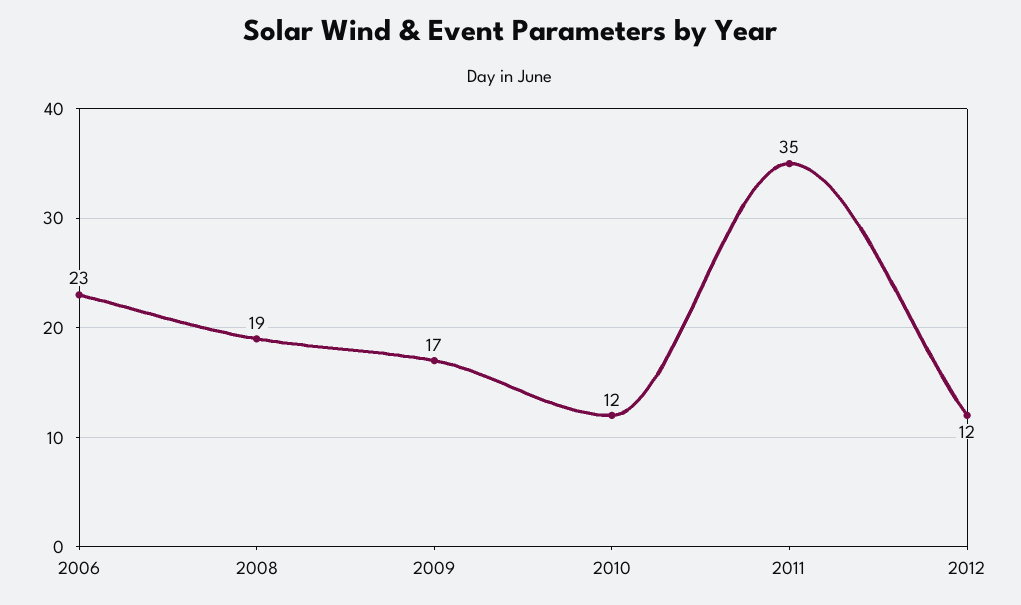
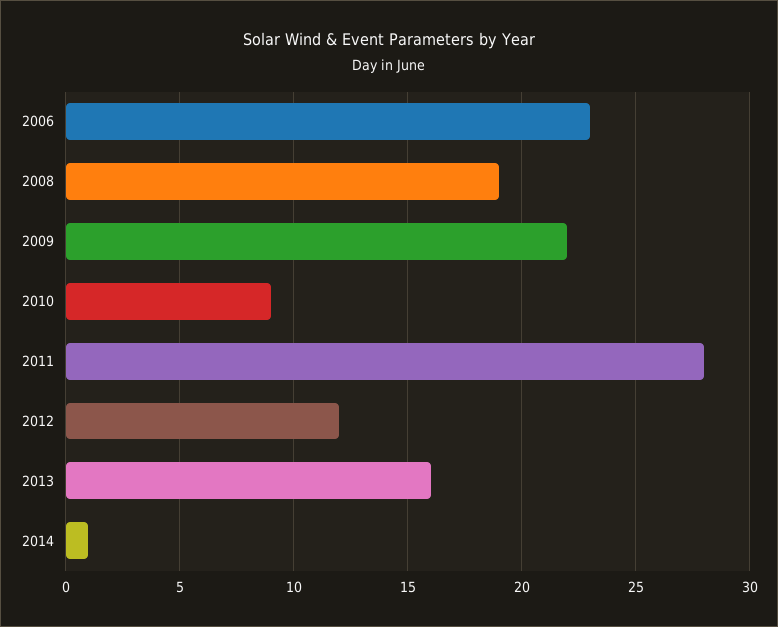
2009: 17 -> 22
2010: 12 -> 9
2011: 35 -> 28
2013: none -> 16
2014: none -> 1

